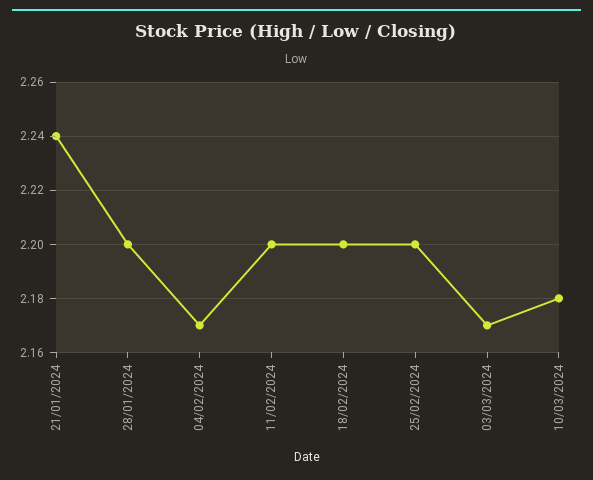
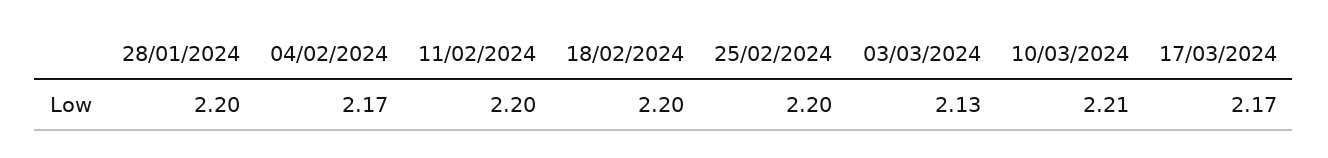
21/01/2024: 2.24 -> none
03/03/2024: 2.17 -> 2.13
10/03/2024: 2.18 -> 2.21
17/03/2024: none -> 2.17

